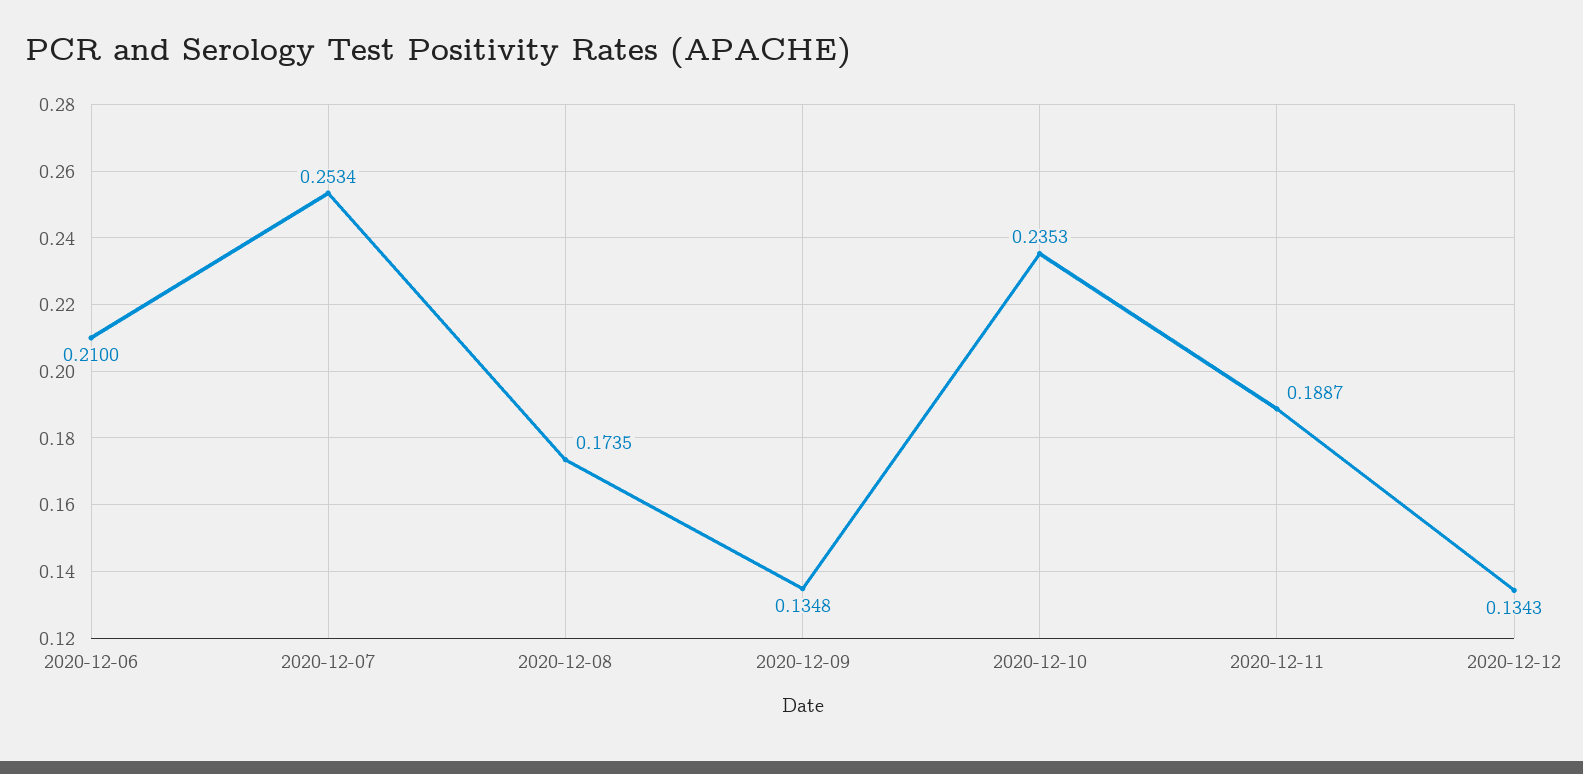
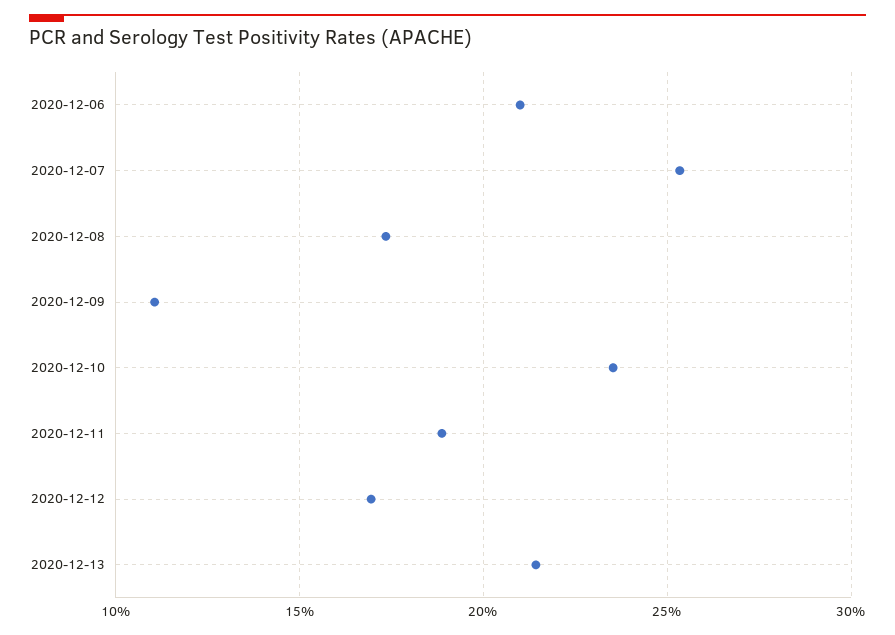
2020-12-09: 0.1348 -> 0.11
2020-12-12: 0.1343 -> 0.17
2020-12-13: none -> 0.215

